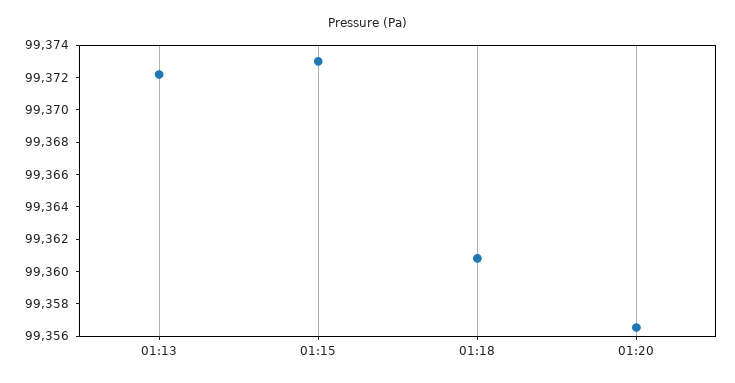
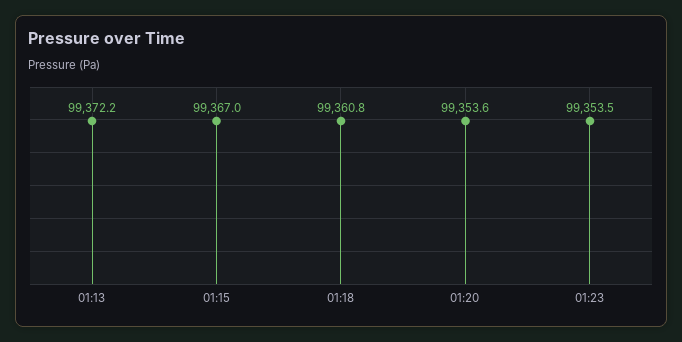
01:15: 99373 -> 99367
01:20: 99356.5 -> 99353.6
01:23: none -> 99353.5

